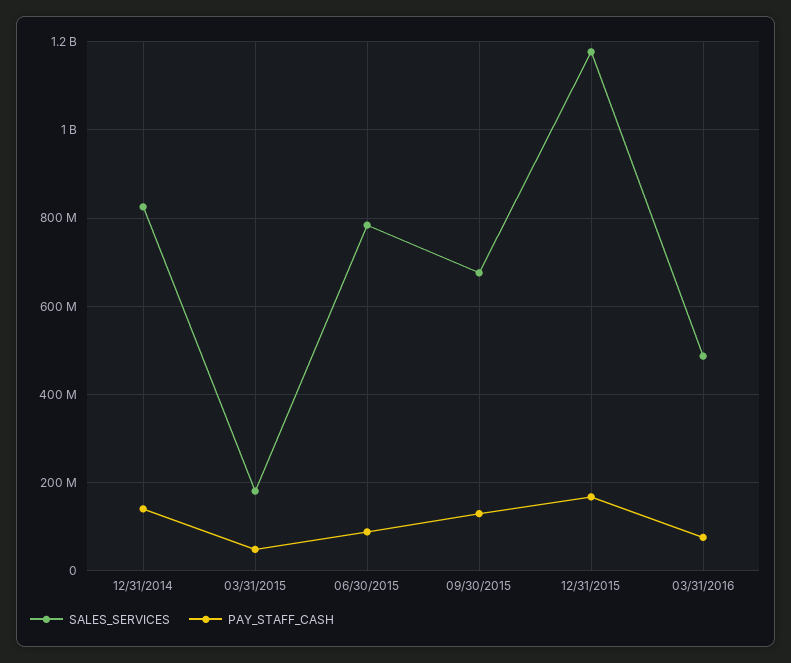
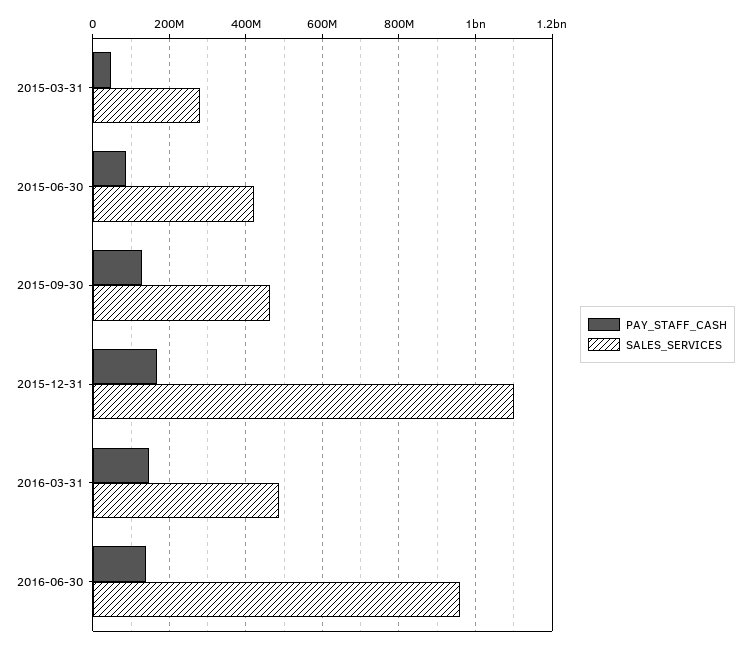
SALES_SERVICES, 12/31/2014: 820000000 -> none
PAY_STAFF_CASH, 12/31/2014: 140000000 -> none
SALES_SERVICES, 03/31/2015: 180000000 -> 280000000
SALES_SERVICES, 06/30/2015: 780000000 -> 420000000
SALES_SERVICES, 09/30/2015: 680000000 -> 460000000
SALES_SERVICES, 12/31/2015: 1180000000 -> 1100000000
PAY_STAFF_CASH, 03/31/2016: 80000000 -> 140000000
PAY_STAFF_CASH, 2016-06-30: none -> 140000000
SALES_SERVICES, 2016-06-30: none -> 960000000

